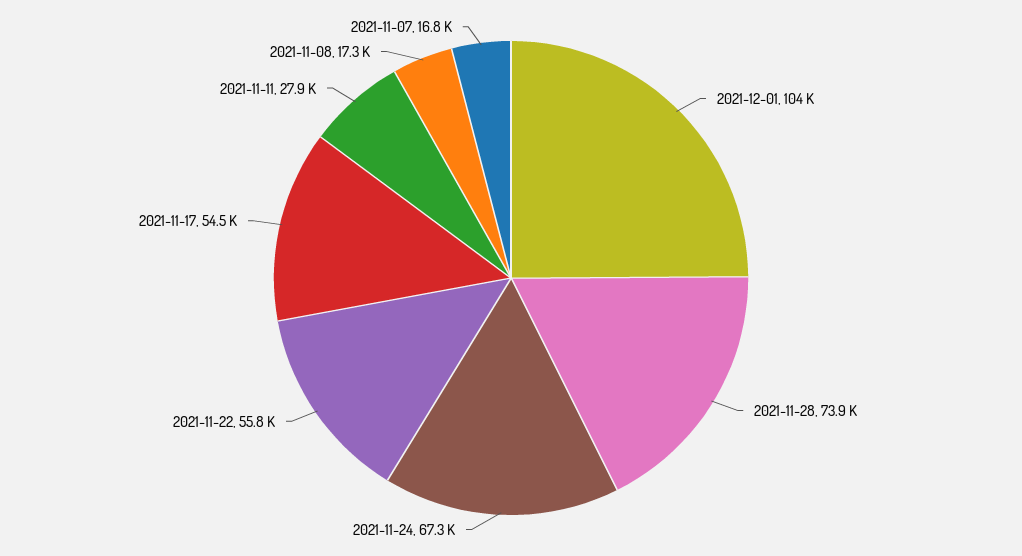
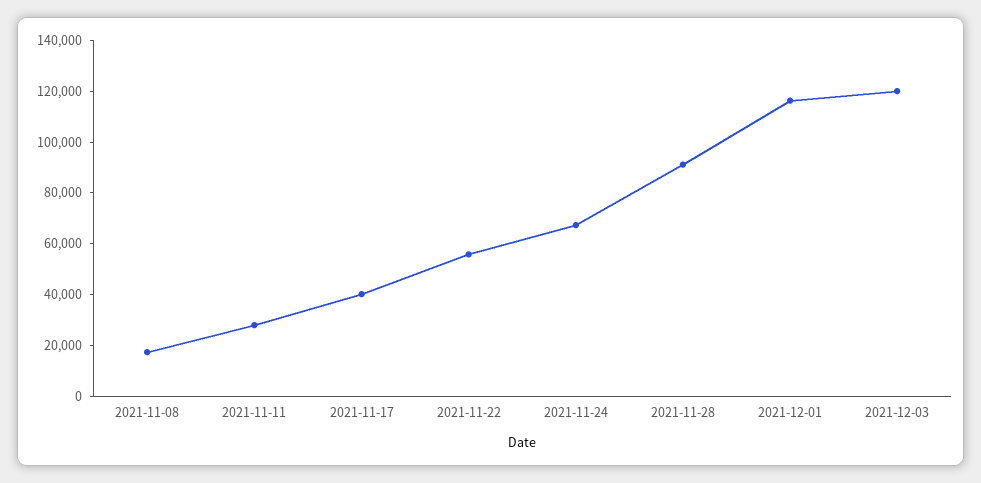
2021-12-01: 104000 -> 115000
2021-11-28: 73900 -> 90000
2021-11-17: 54500 -> 40000
2021-11-07: 16800 -> none
2021-12-03: none -> 120000

